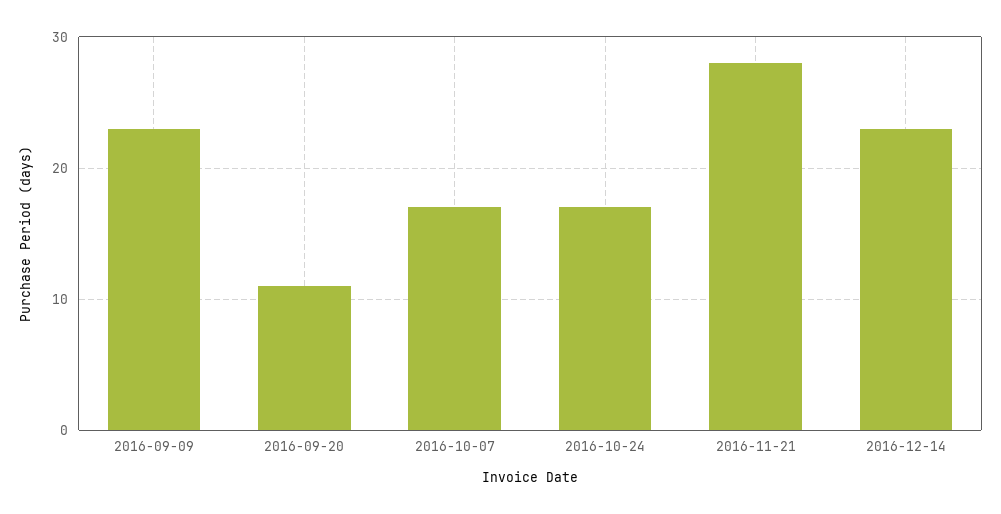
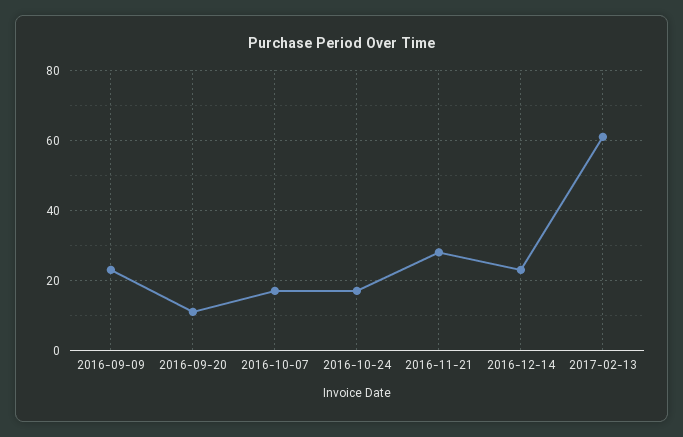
2017-02-13: none -> 60

